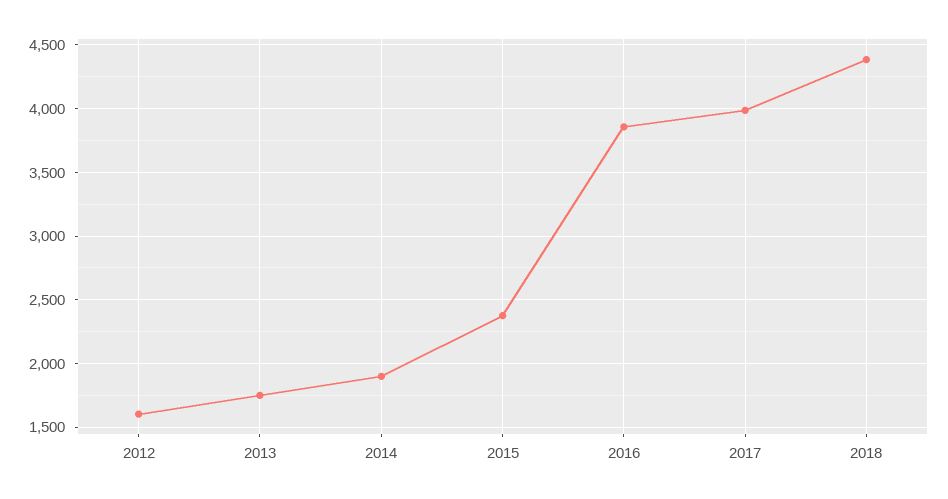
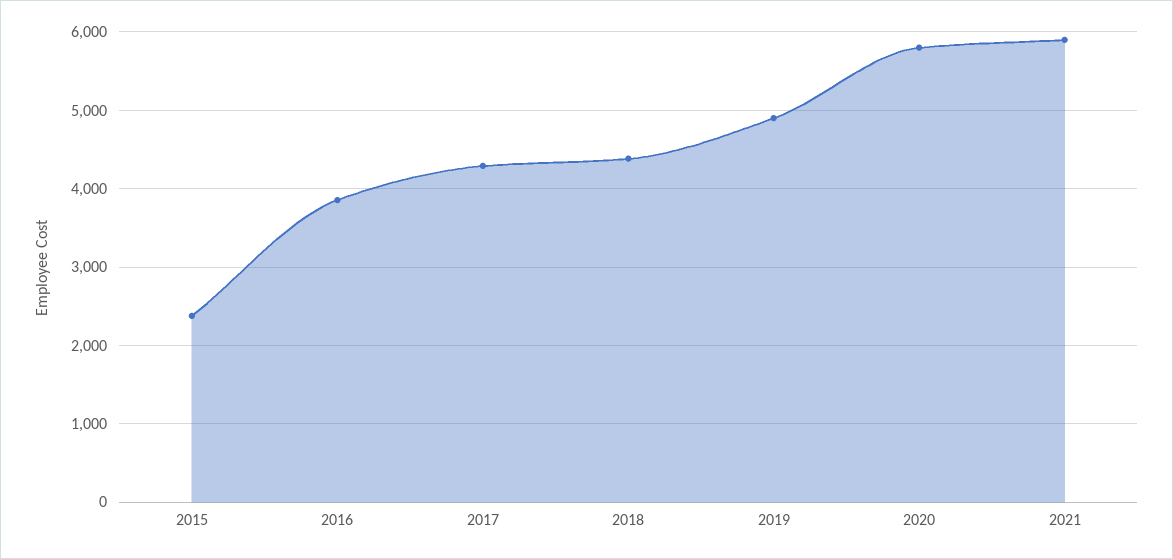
2012: 1600 -> none
2013: 1750 -> none
2014: 1900 -> none
2017: 4000 -> 4300
2019: none -> 4900
2020: none -> 5800
2021: none -> 5900

